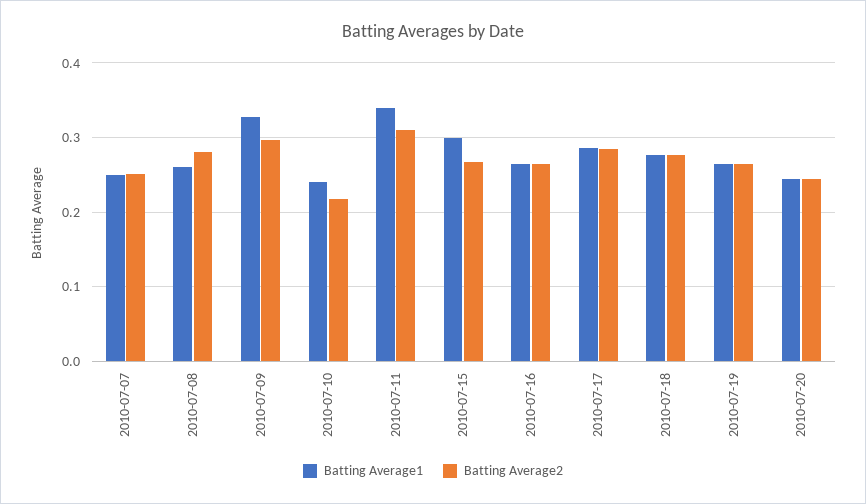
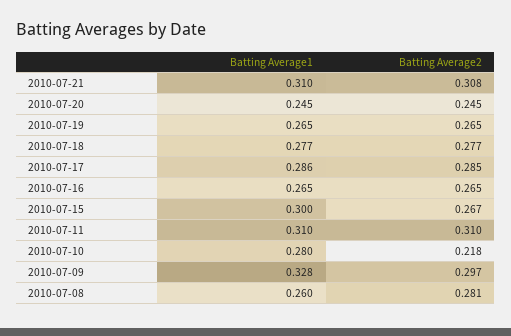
Batting Average1, 2010-07-07: 0.25 -> none
Batting Average2, 2010-07-07: 0.25 -> none
Batting Average1, 2010-07-10: 0.24 -> 0.28
Batting Average1, 2010-07-11: 0.34 -> 0.31
Batting Average1, 2010-07-21: none -> 0.31
Batting Average2, 2010-07-21: none -> 0.308

